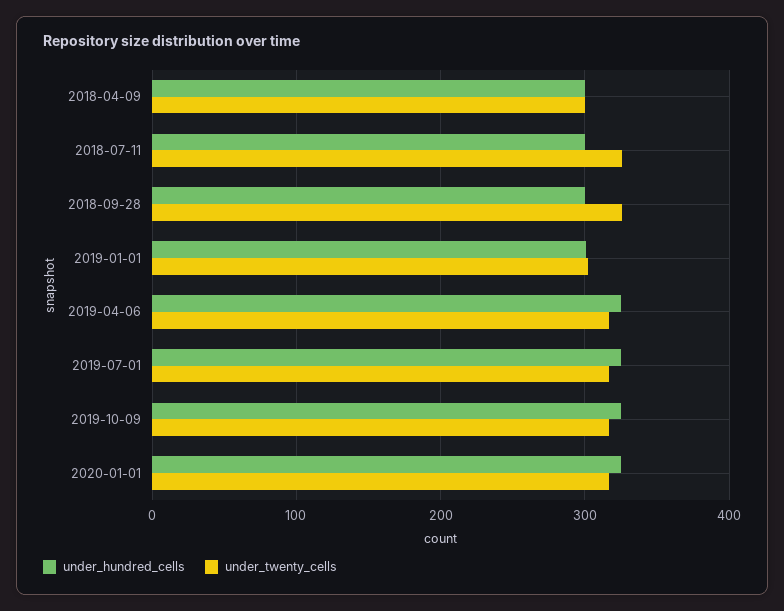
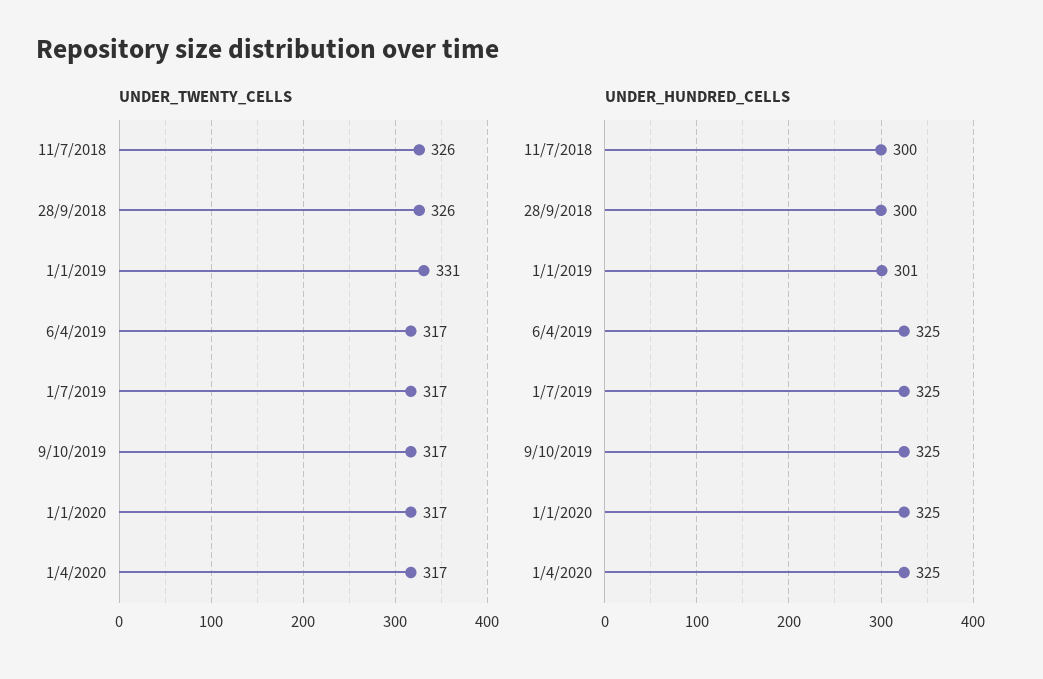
under_hundred_cells, 2018-04-09: 300 -> none
under_twenty_cells, 2018-04-09: 300 -> none
under_twenty_cells, 2019-01-01: 300 -> 331
under_twenty_cells, 1/4/2020: none -> 317
under_hundred_cells, 1/4/2020: none -> 325

